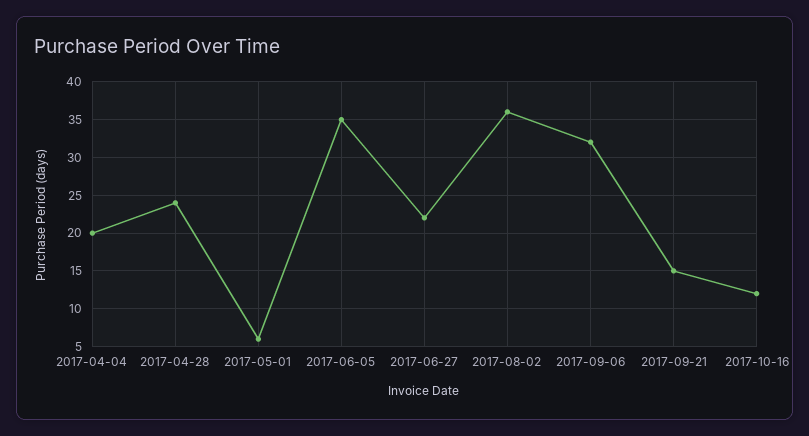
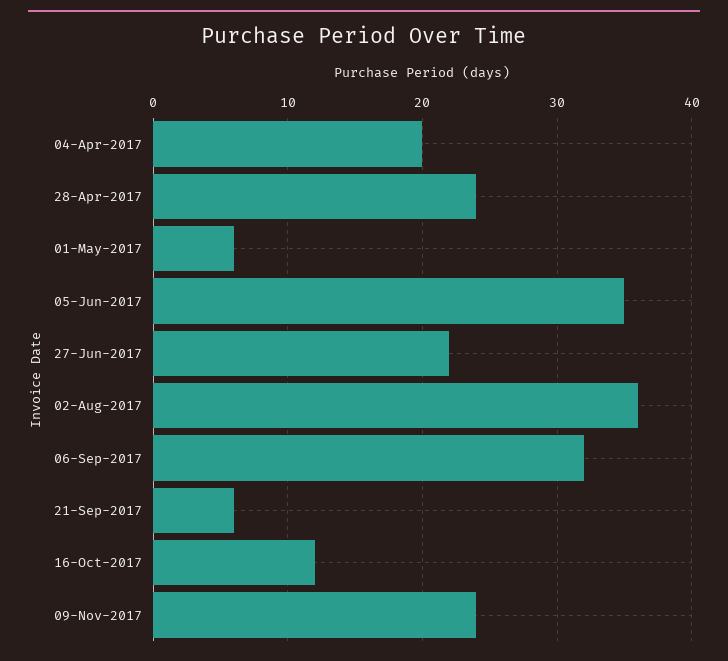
2017-09-21: 15 -> 6
09-Nov-2017: none -> 24

